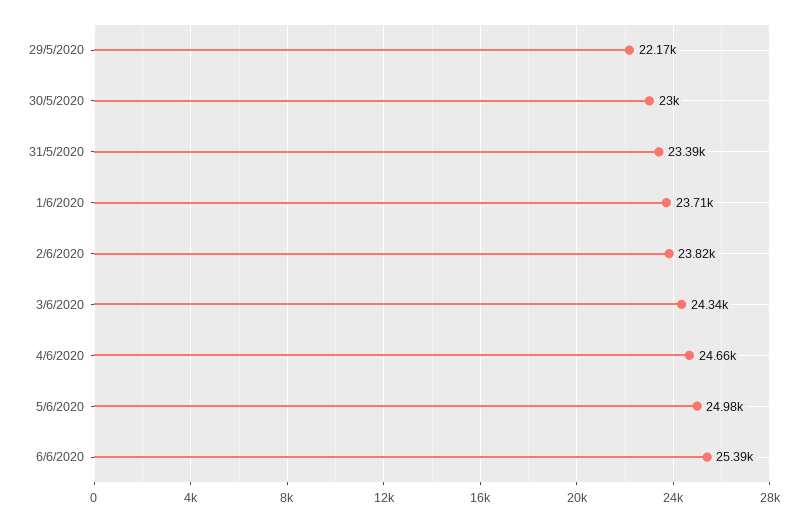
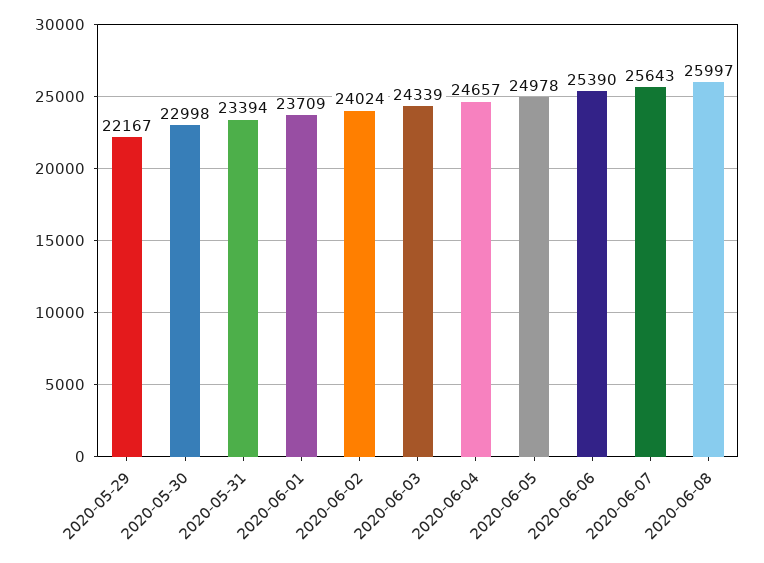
2/6/2020: 23820 -> 24024
2020-06-07: none -> 25643
2020-06-08: none -> 25997

